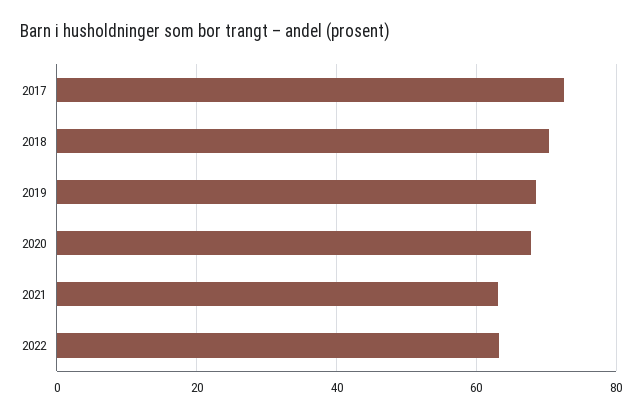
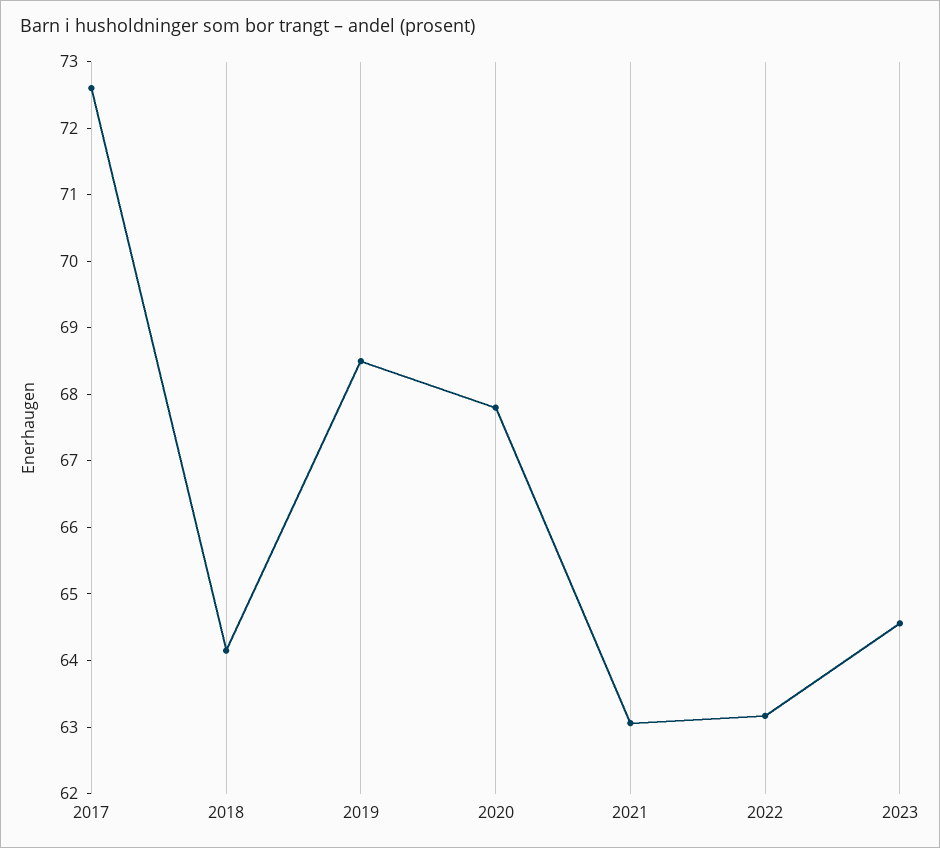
2018: 70 -> 64.2
2023: none -> 64.6

